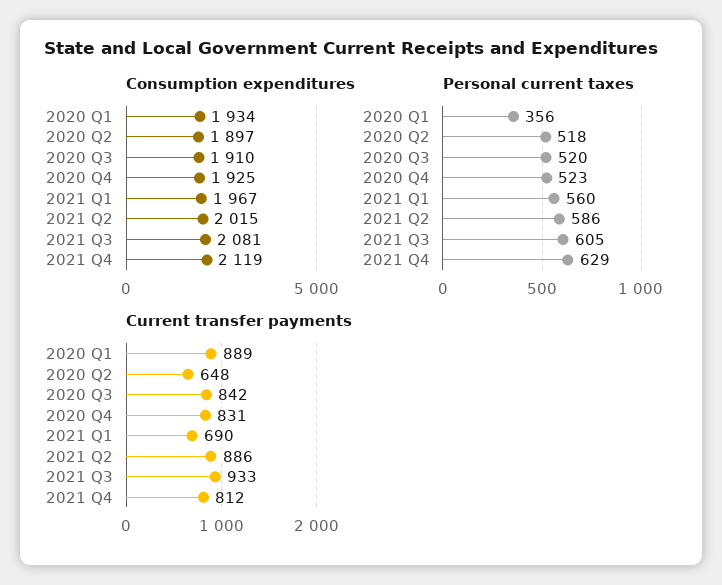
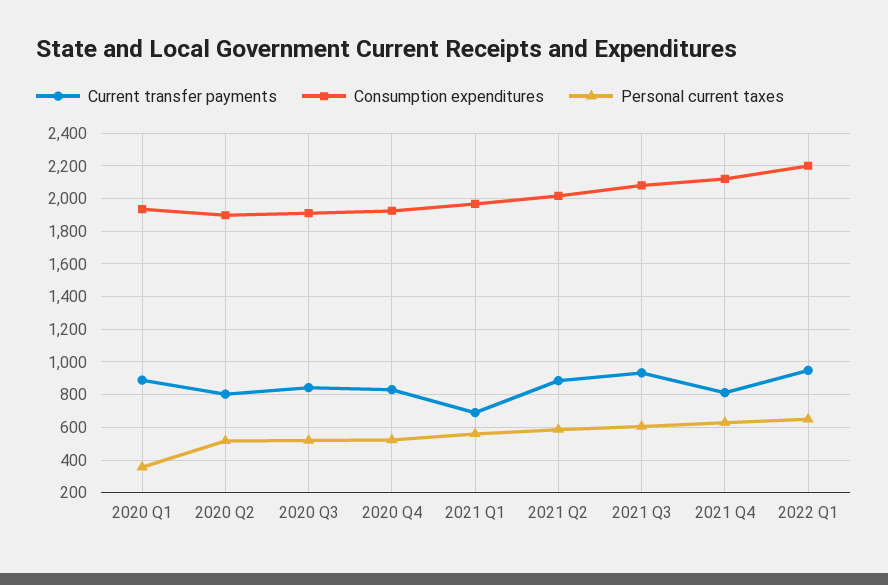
Current transfer payments, 2020 Q2: 648 -> 800
Current transfer payments, 2022 Q1: none -> 950
Consumption expenditures, 2022 Q1: none -> 2200
Personal current taxes, 2022 Q1: none -> 650

